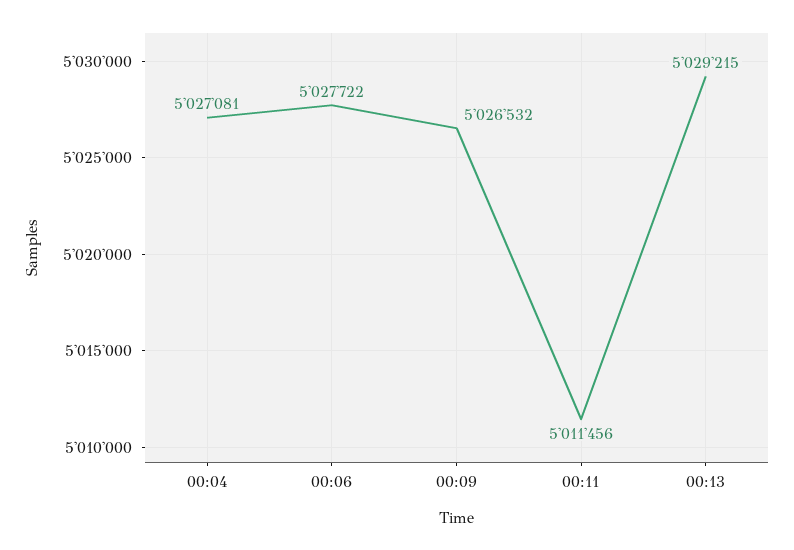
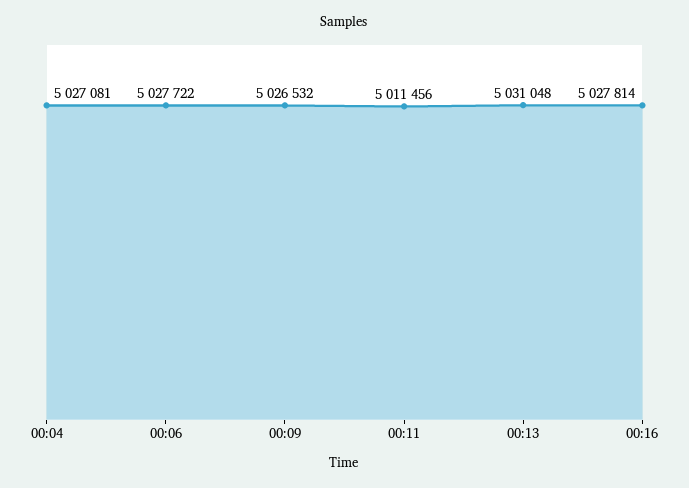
00:13: 5029215 -> 5031048
00:16: none -> 5027814

